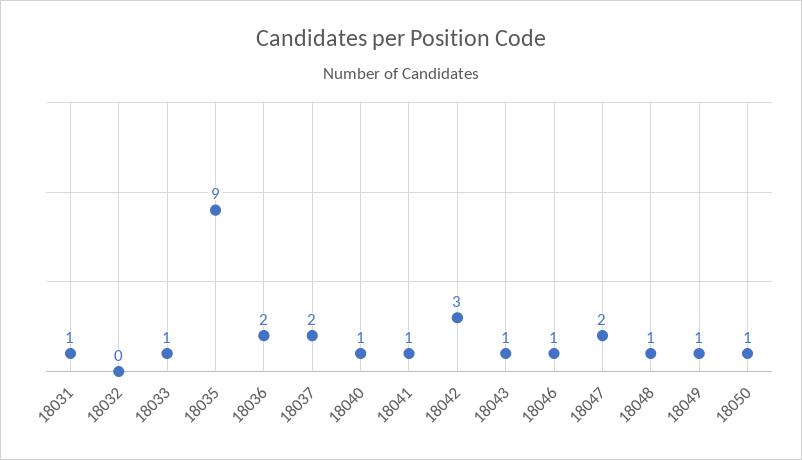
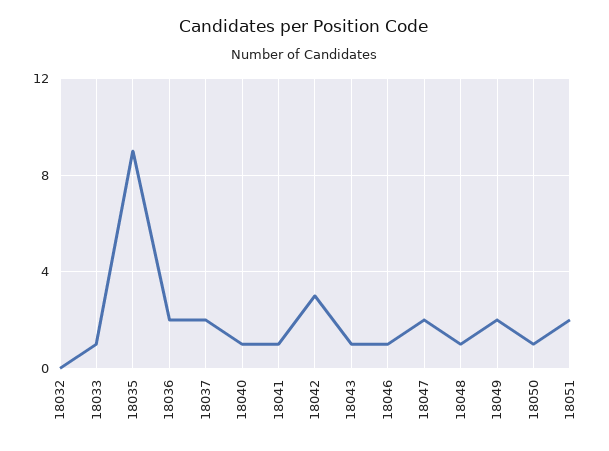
18031: 1 -> none
18049: 1 -> 2
18051: none -> 2

